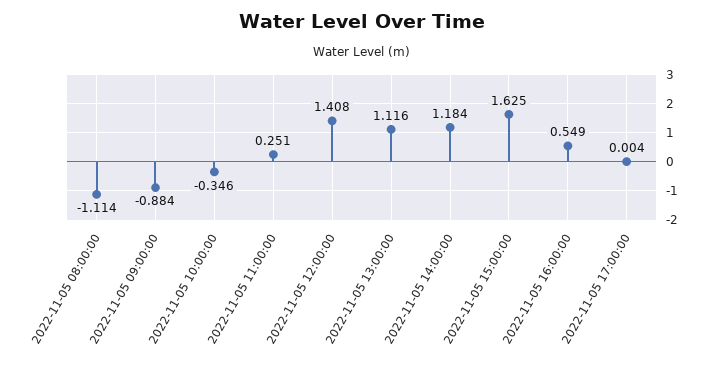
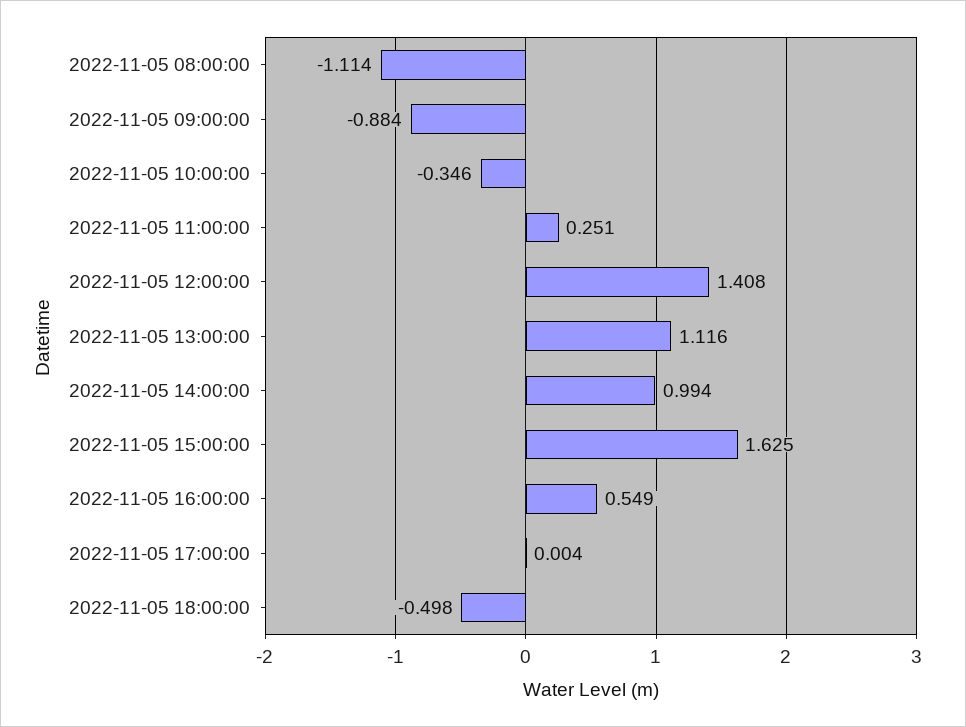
2022-11-05 14:00:00: 1.184 -> 0.994
2022-11-05 18:00:00: none -> -0.498

